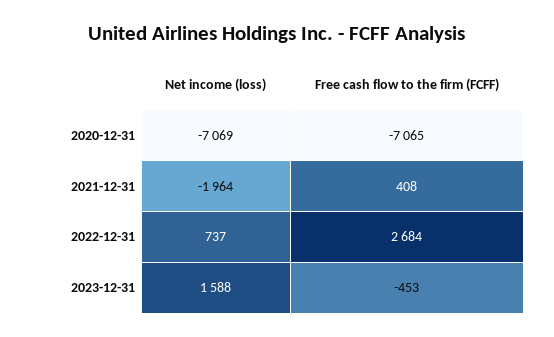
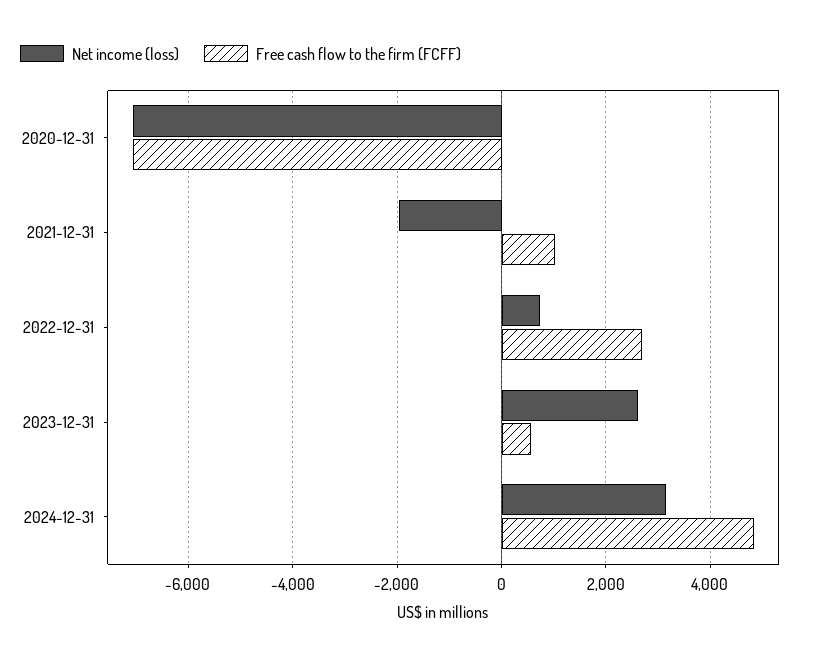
Free cash flow to the firm (FCFF), 2021-12-31: 408 -> 1000
Net income (loss), 2023-12-31: 1588 -> 2600
Free cash flow to the firm (FCFF), 2023-12-31: -453 -> 600
Net income (loss), 2024-12-31: none -> 3200
Free cash flow to the firm (FCFF), 2024-12-31: none -> 4800

